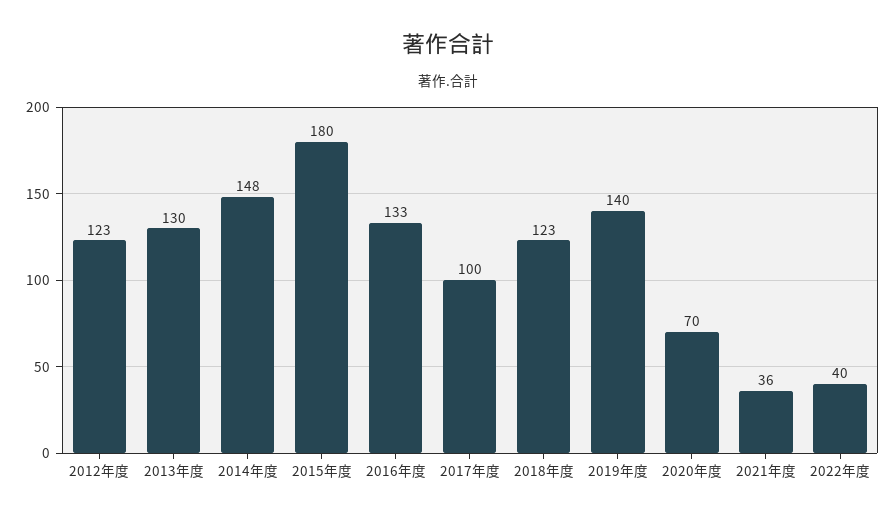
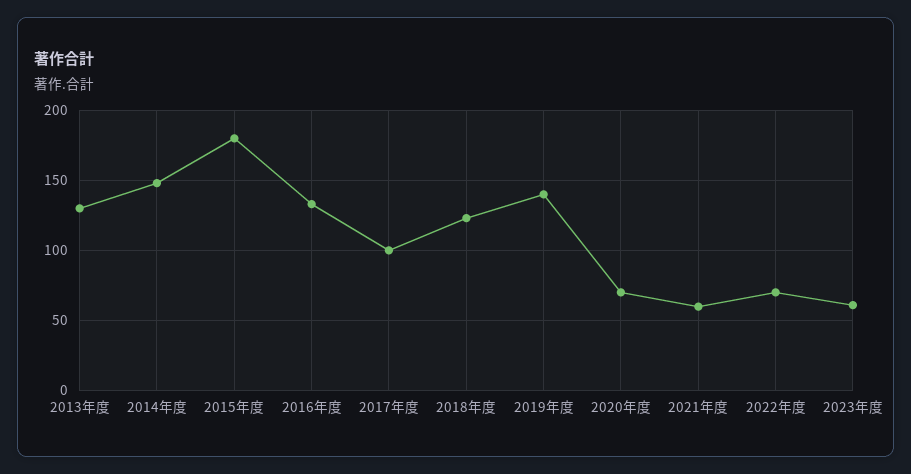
2012年度: 123 -> none
2021年度: 36 -> 60
2022年度: 40 -> 70
2023年度: none -> 60

